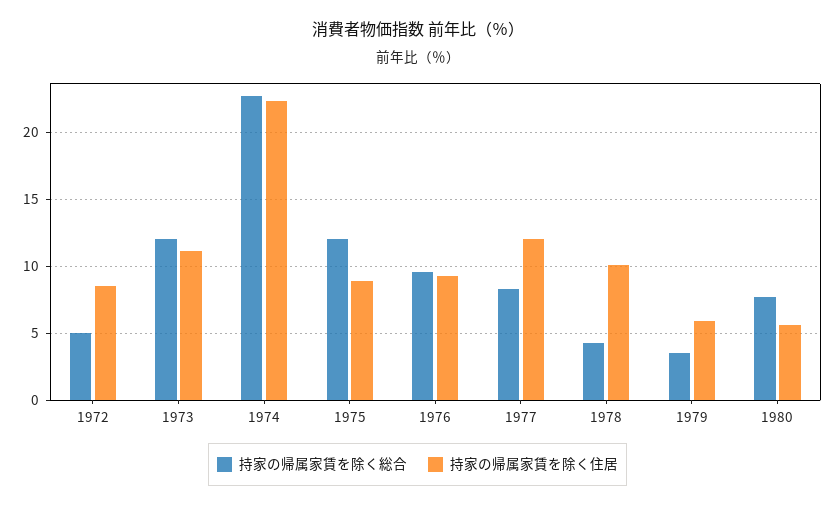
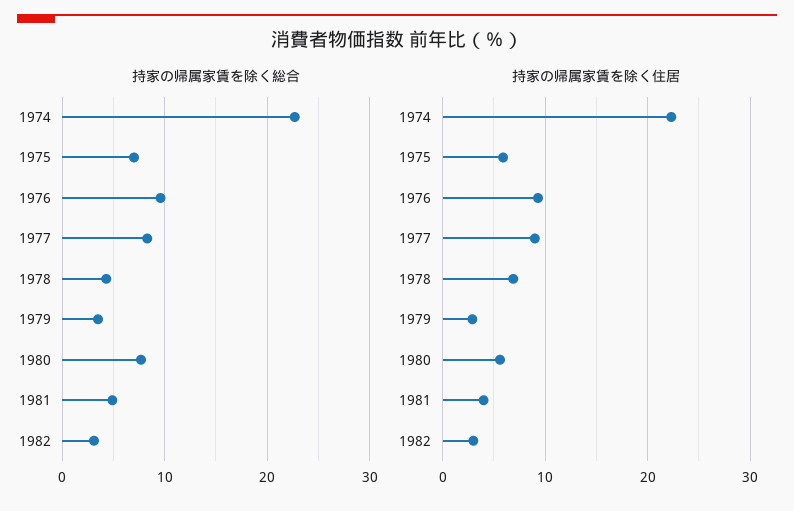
持家の帰属家賃を除く総合, 1972: 5 -> none
持家の帰属家賃を除く住居, 1972: 8.5 -> none
持家の帰属家賃を除く総合, 1973: 12 -> none
持家の帰属家賃を除く住居, 1973: 11 -> none
持家の帰属家賃を除く総合, 1975: 12 -> 7
持家の帰属家賃を除く住居, 1975: 9 -> 6
持家の帰属家賃を除く住居, 1977: 12 -> 9
持家の帰属家賃を除く住居, 1978: 10 -> 7
持家の帰属家賃を除く住居, 1979: 6 -> 3
持家の帰属家賃を除く総合, 1981: none -> 5
持家の帰属家賃を除く総合, 1982: none -> 3
持家の帰属家賃を除く住居, 1981: none -> 4
持家の帰属家賃を除く住居, 1982: none -> 3

